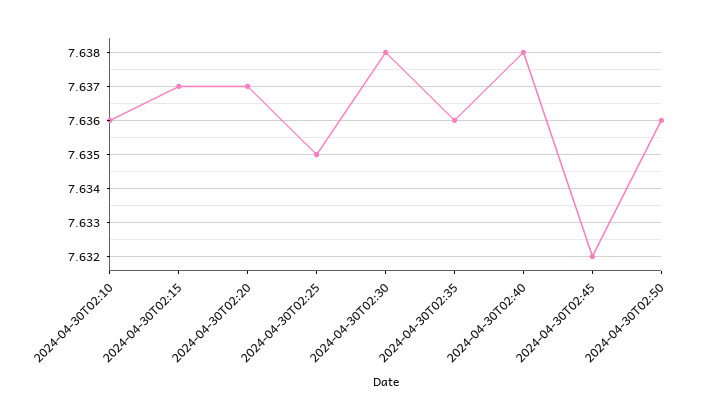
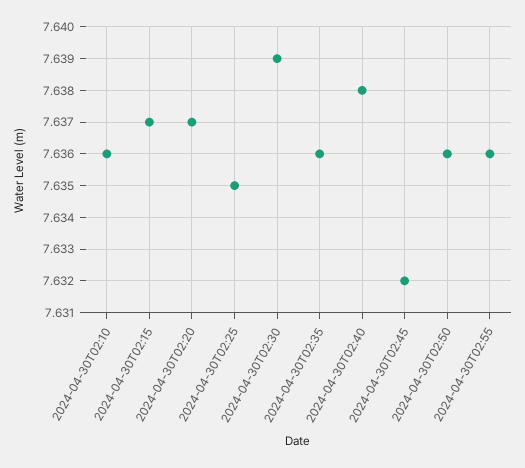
2024-04-30T02:30: 7.638 -> 7.639
2024-04-30T02:55: none -> 7.636

